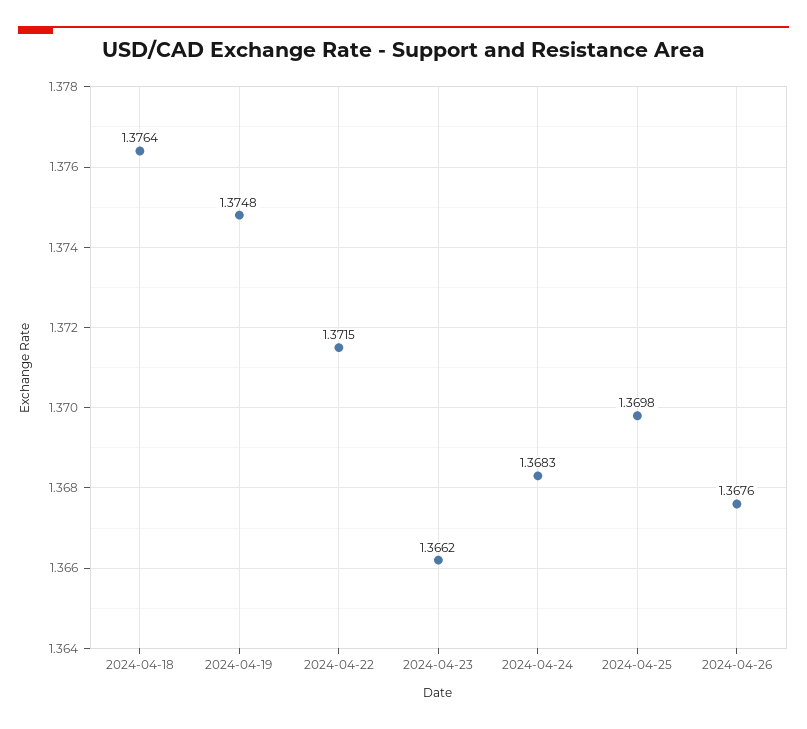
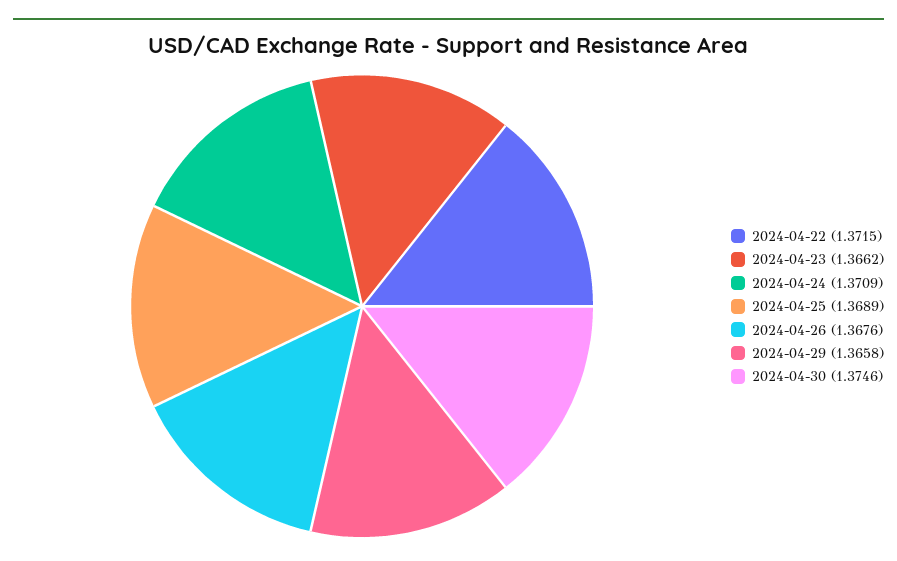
2024-04-18: 1.3764 -> none
2024-04-19: 1.3748 -> none
2024-04-24: 1.3683 -> 1.3709
2024-04-25: 1.3698 -> 1.3689
2024-04-29: none -> 1.3658
2024-04-30: none -> 1.3746

